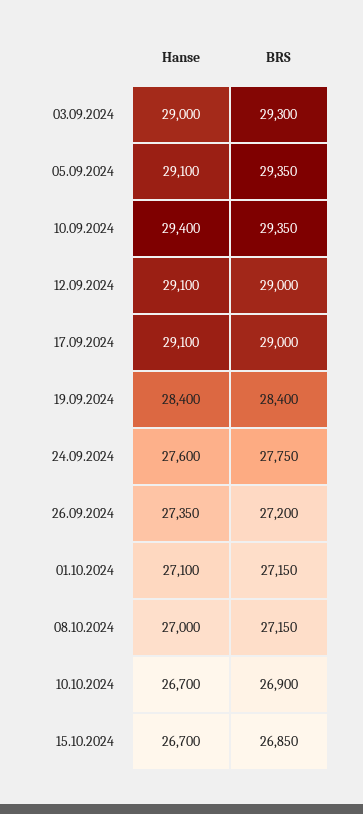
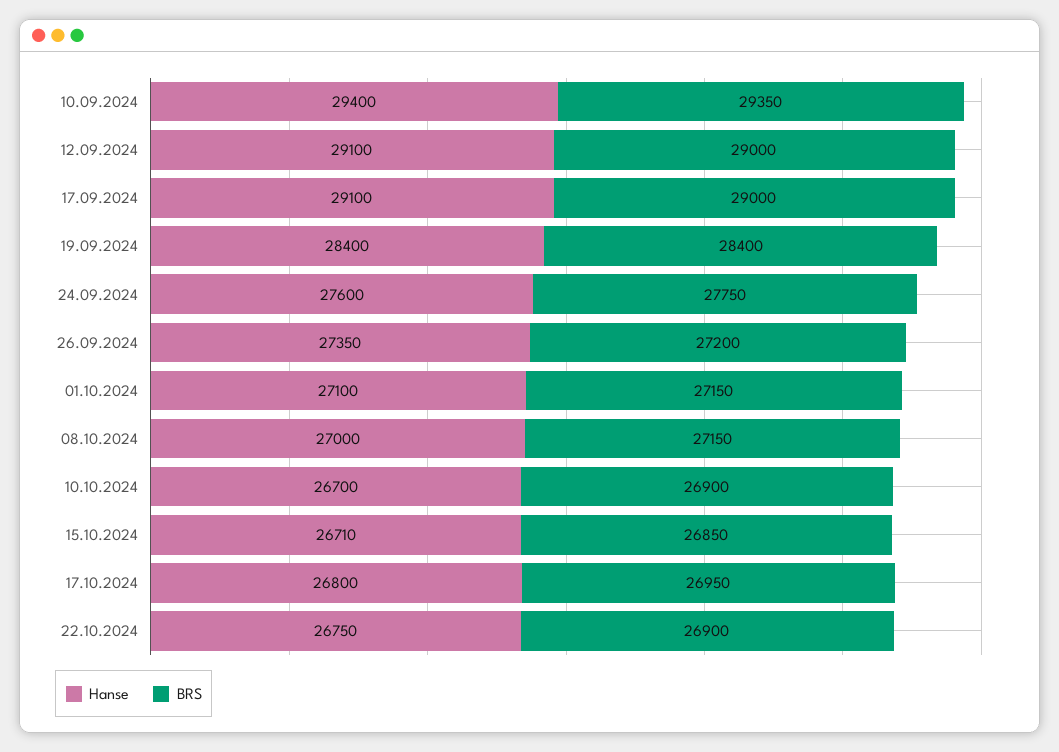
Hanse, 03.09.2024: 29000 -> none
BRS, 03.09.2024: 29300 -> none
Hanse, 05.09.2024: 29100 -> none
BRS, 05.09.2024: 29350 -> none
Hanse, 15.10.2024: 26700 -> 26710
Hanse, 17.10.2024: none -> 26800
BRS, 17.10.2024: none -> 26950
Hanse, 22.10.2024: none -> 26750
BRS, 22.10.2024: none -> 26900

